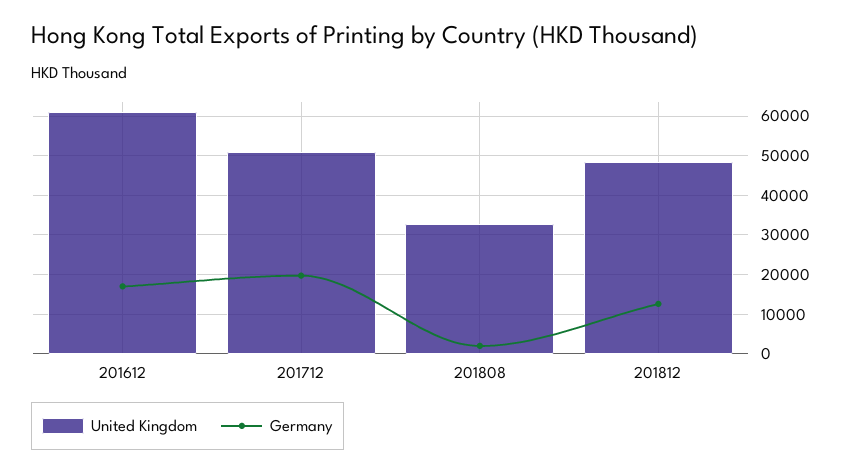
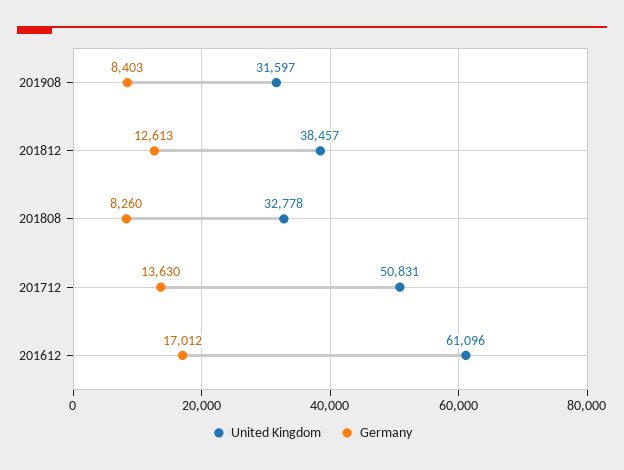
Germany, 201712: 20000 -> 13630
Germany, 201808: 2000 -> 8260
United Kingdom, 201812: 48000 -> 38457
United Kingdom, 201908: none -> 31597
Germany, 201908: none -> 8403

